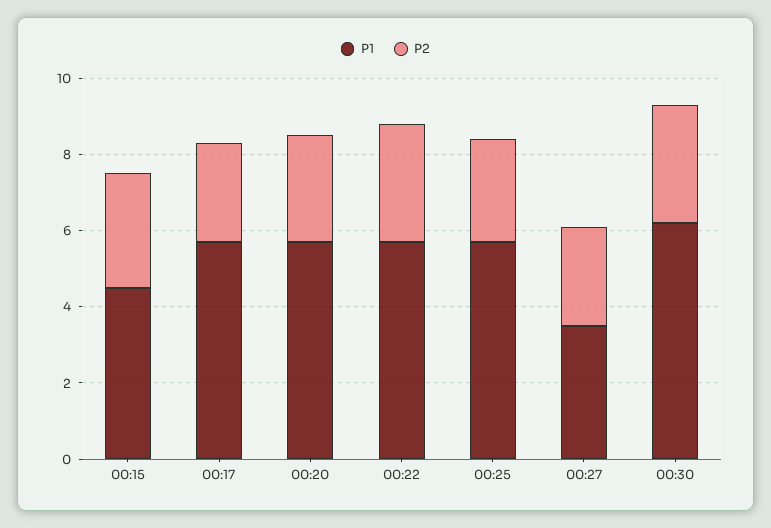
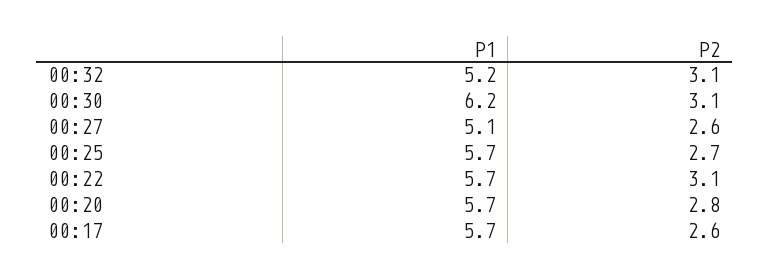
P1, 00:15: 4.5 -> none
P2, 00:15: 3 -> none
P1, 00:27: 3.5 -> 5.1
P1, 00:32: none -> 5.2
P2, 00:32: none -> 3.1

